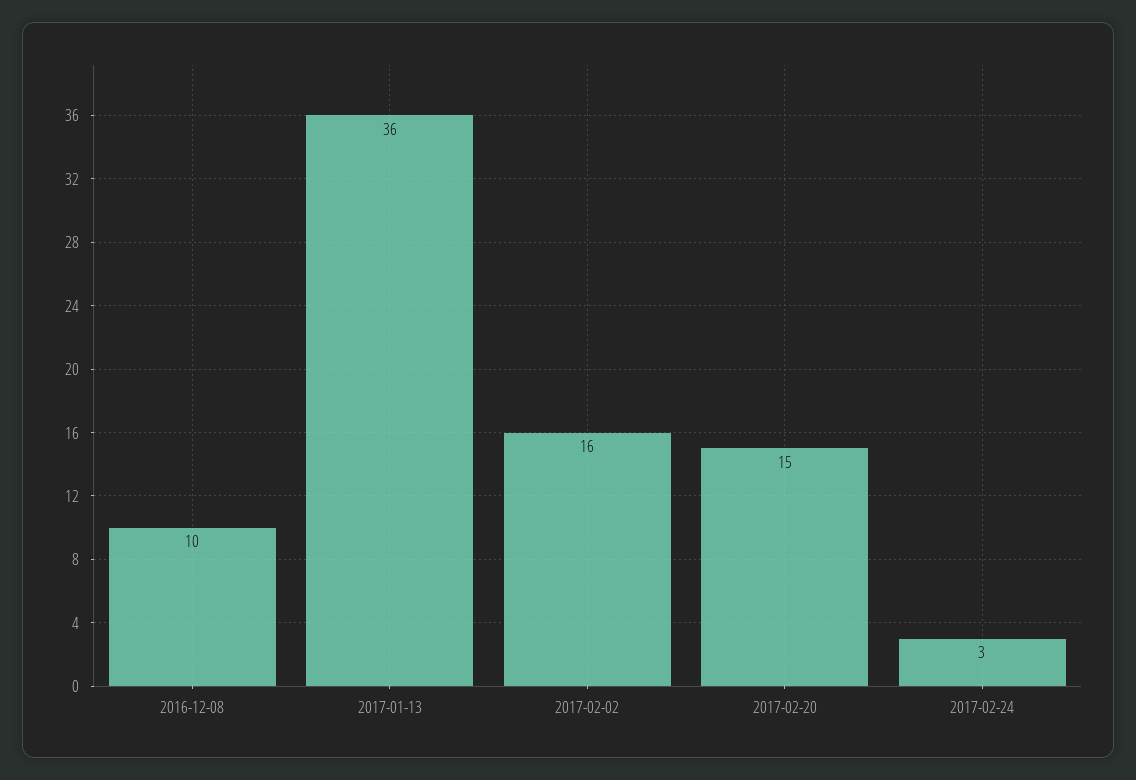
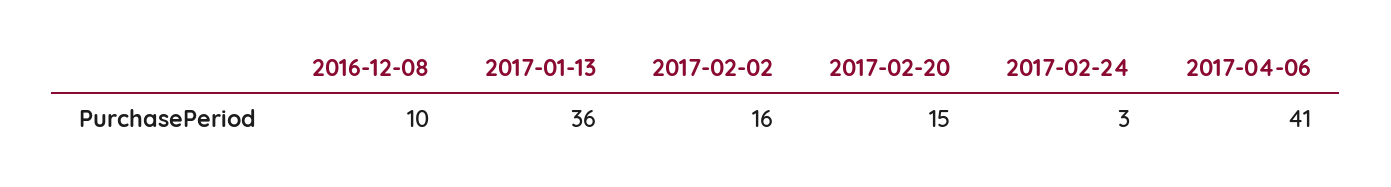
2017-04-06: none -> 41

